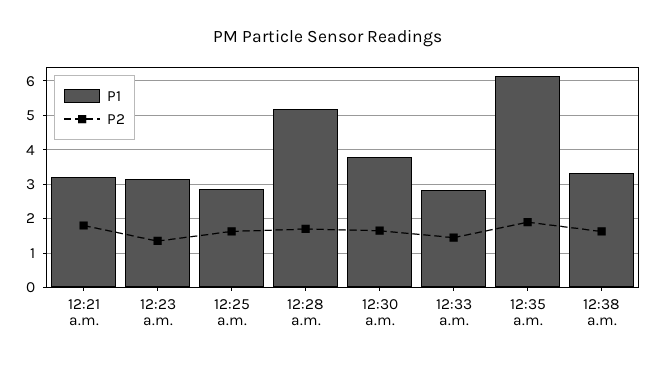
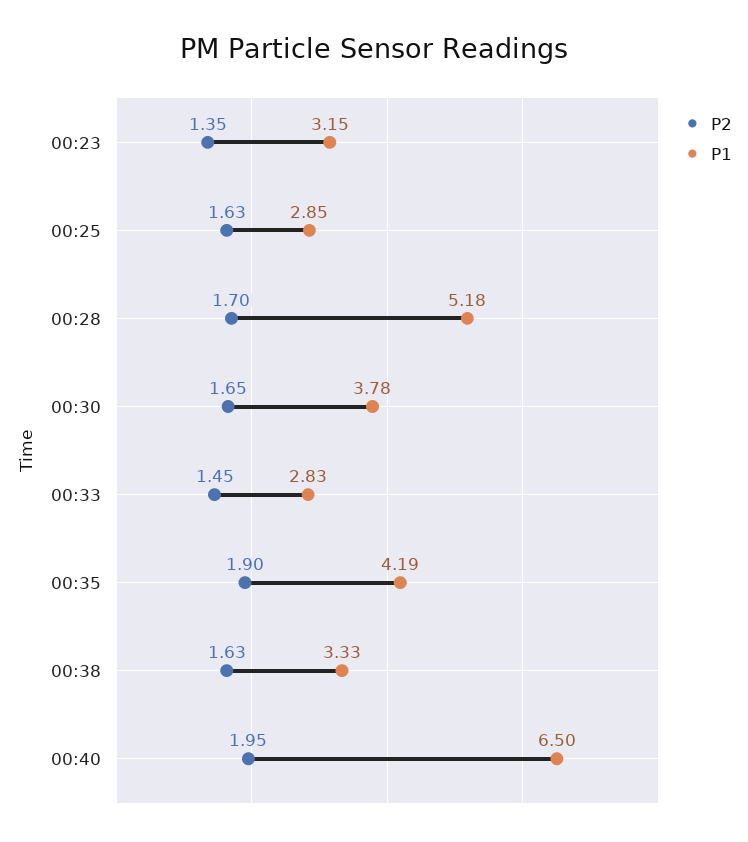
P1, 12:21 a.m.: 3.2 -> none
P2, 12:21 a.m.: 1.8 -> none
P1, 12:35 a.m.: 6.2 -> 4.19
P2, 00:40: none -> 1.95
P1, 00:40: none -> 6.5

